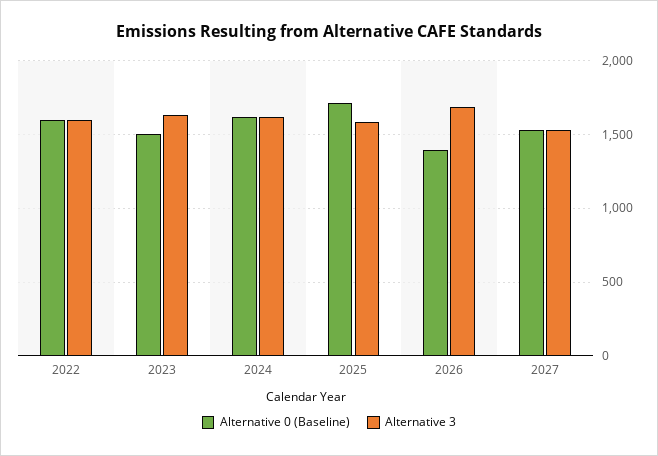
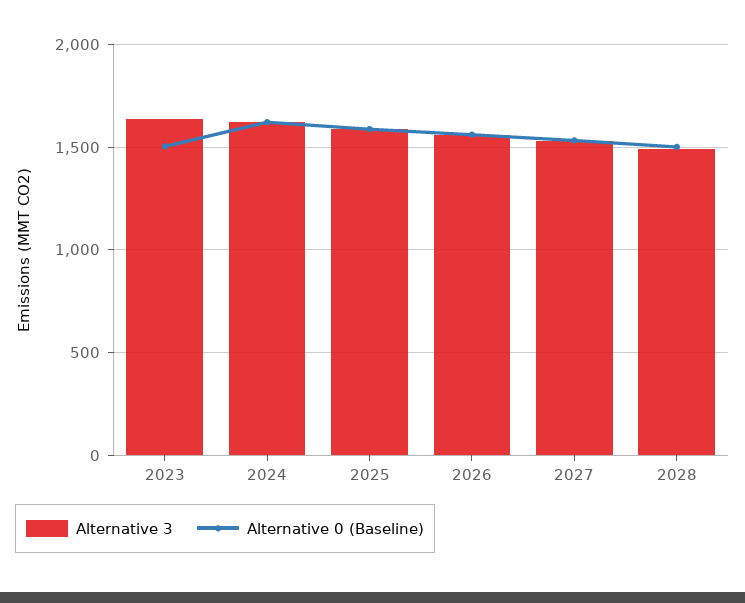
Alternative 0 (Baseline), 2022: 1600 -> none
Alternative 3, 2022: 1600 -> none
Alternative 0 (Baseline), 2025: 1700 -> 1600
Alternative 0 (Baseline), 2026: 1400 -> 1550
Alternative 3, 2026: 1700 -> 1550
Alternative 3, 2028: none -> 1500
Alternative 0 (Baseline), 2028: none -> 1500

